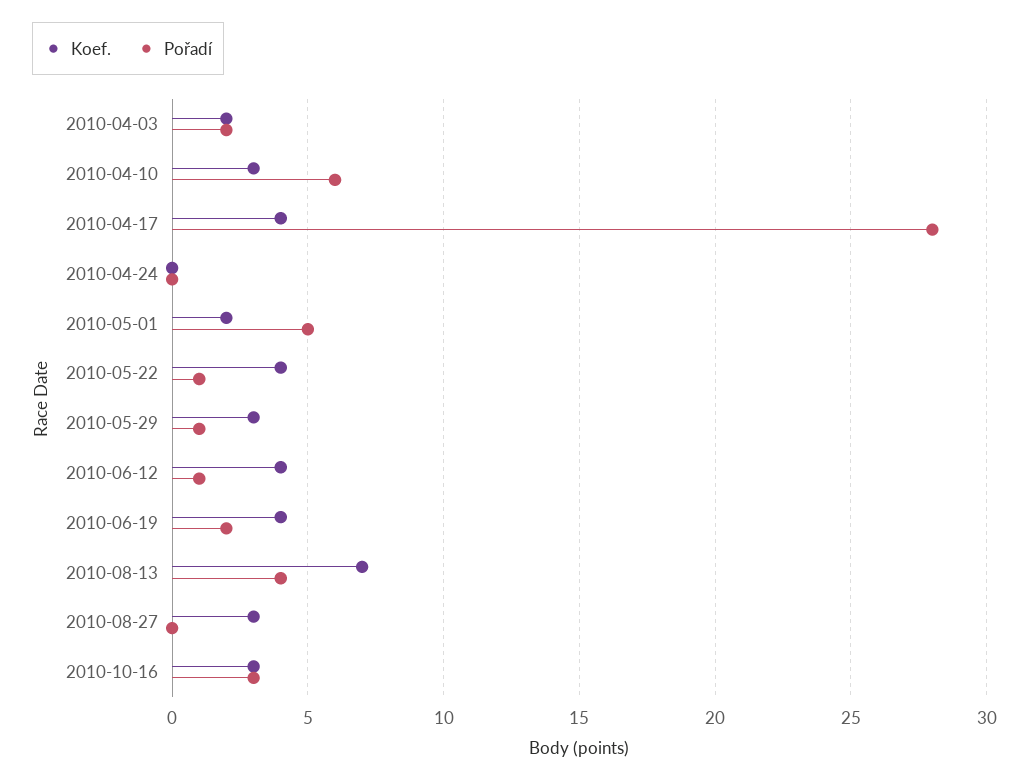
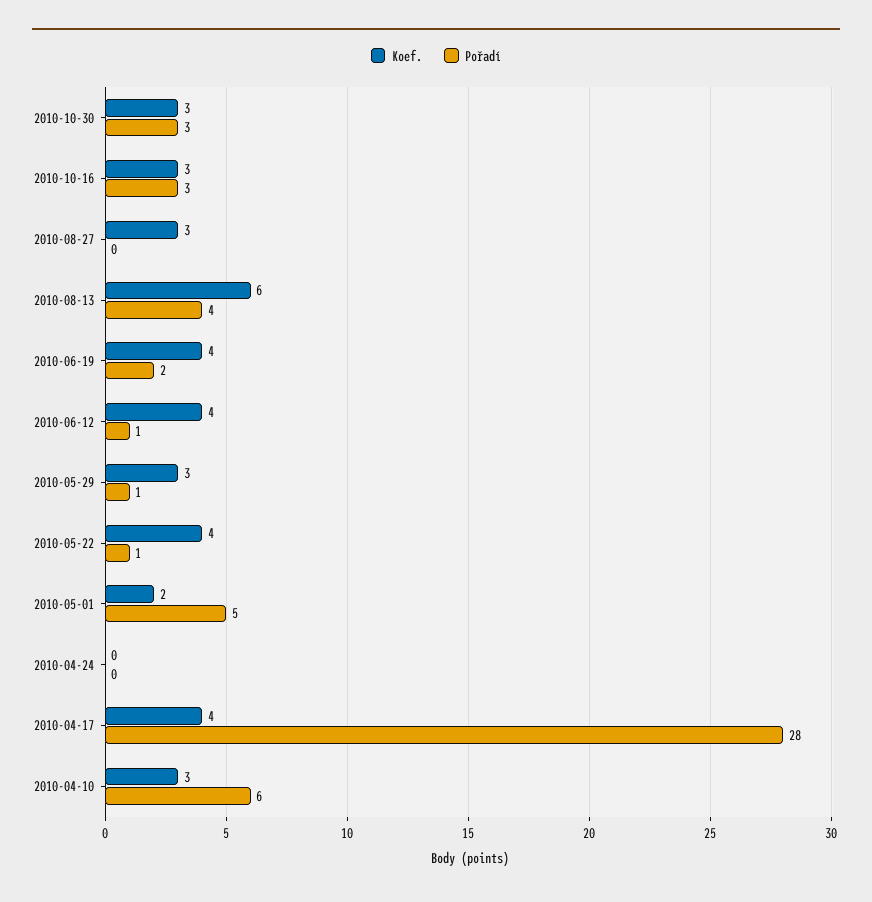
Koef., 2010-04-03: 2 -> none
Pořadí, 2010-04-03: 2 -> none
Koef., 2010-08-13: 7 -> 6
Koef., 2010-10-30: none -> 3
Pořadí, 2010-10-30: none -> 3

